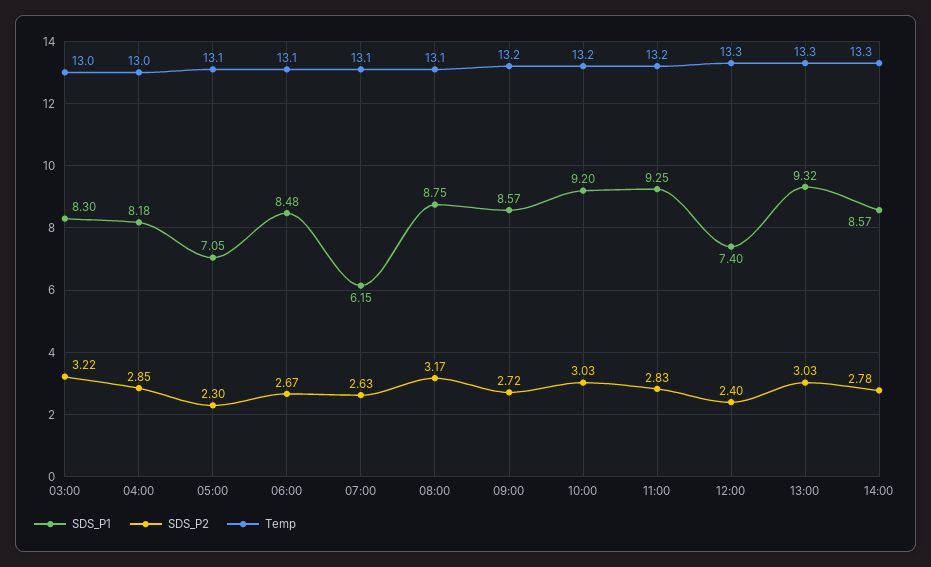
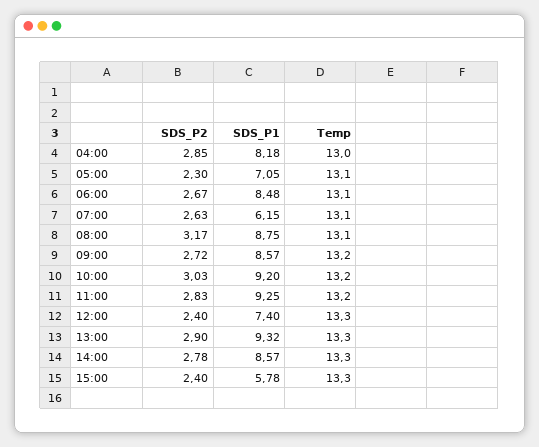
SDS_P1, 03:00: 8.3 -> none
SDS_P2, 03:00: 3.22 -> none
Temp, 03:00: 13 -> none
SDS_P2, 13:00: 3.03 -> 2.9
SDS_P2, 15:00: none -> 2.4
SDS_P1, 15:00: none -> 5.78
Temp, 15:00: none -> 13.3

